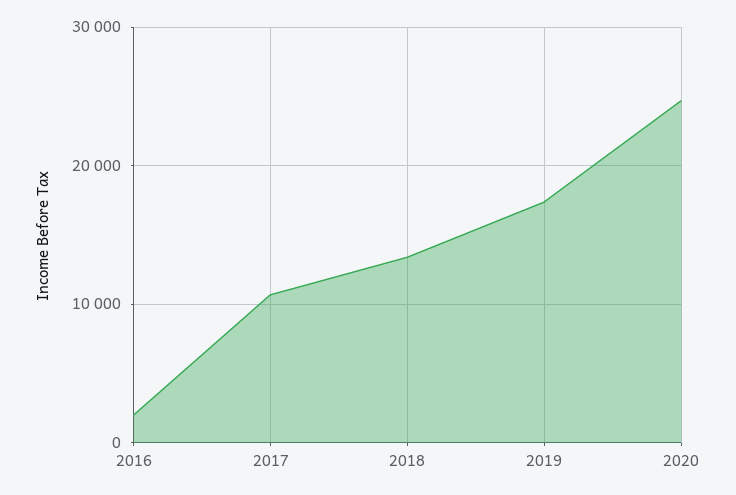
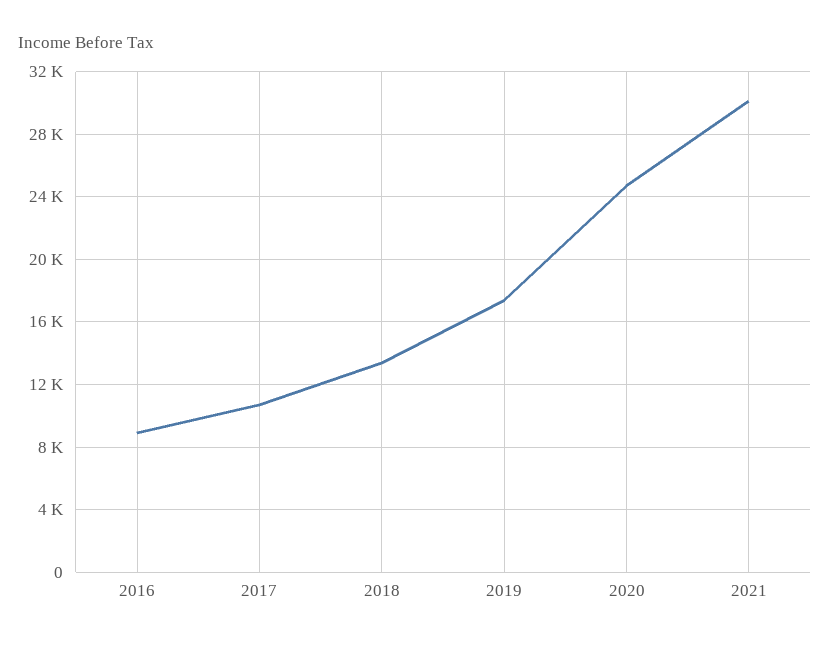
2016: 2000 -> 9000
2021: none -> 30000

